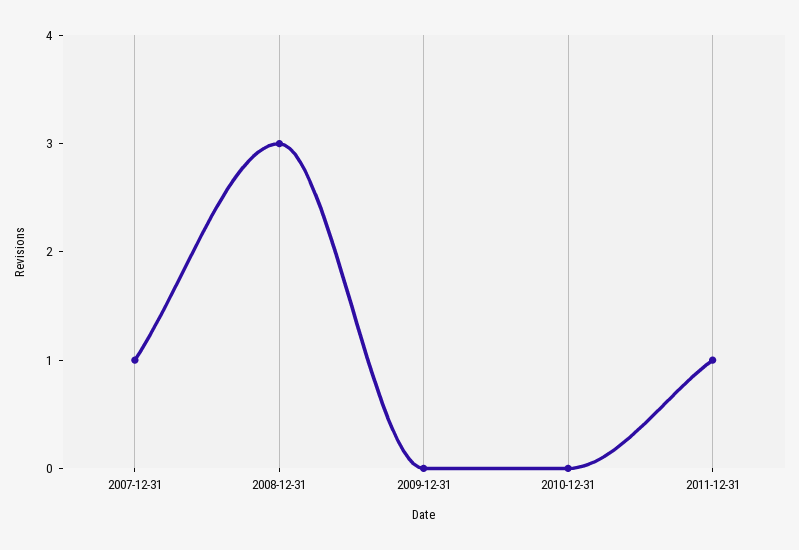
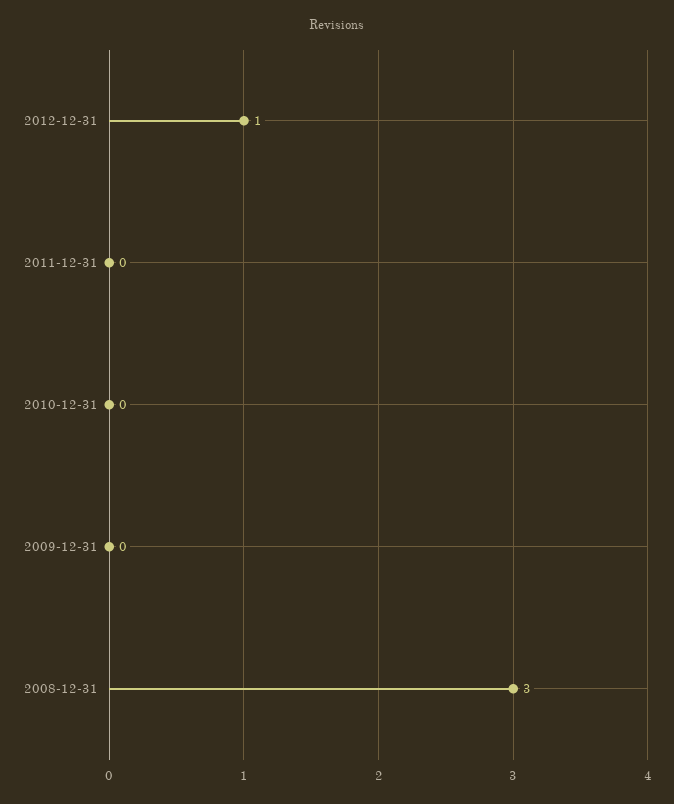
2007-12-31: 1 -> none
2011-12-31: 1 -> 0
2012-12-31: none -> 1

